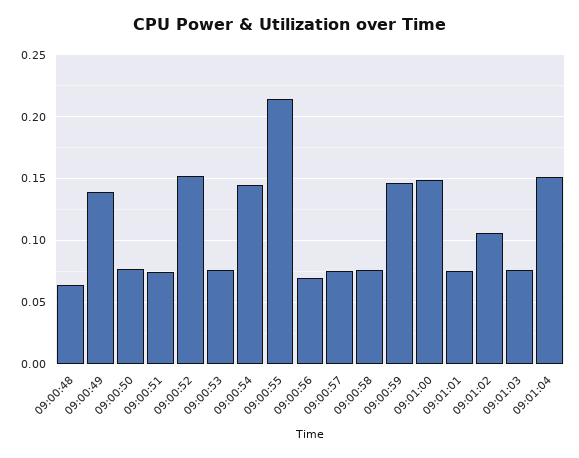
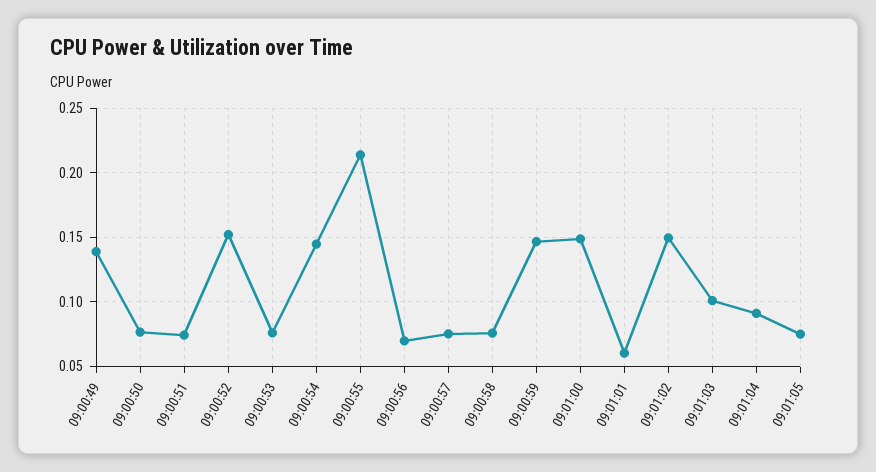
09:00:48: 0.065 -> none
09:01:01: 0.075 -> 0.06
09:01:02: 0.105 -> 0.15
09:01:03: 0.075 -> 0.1
09:01:04: 0.15 -> 0.09
09:01:05: none -> 0.075

